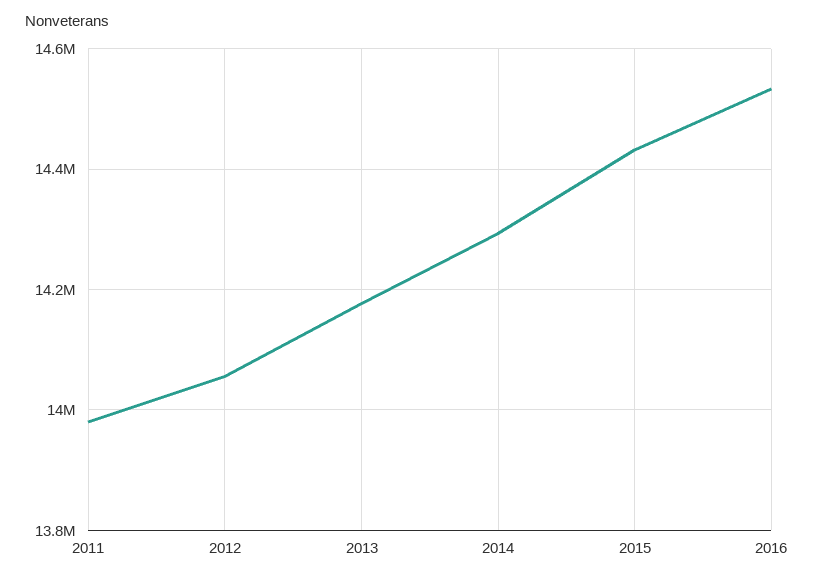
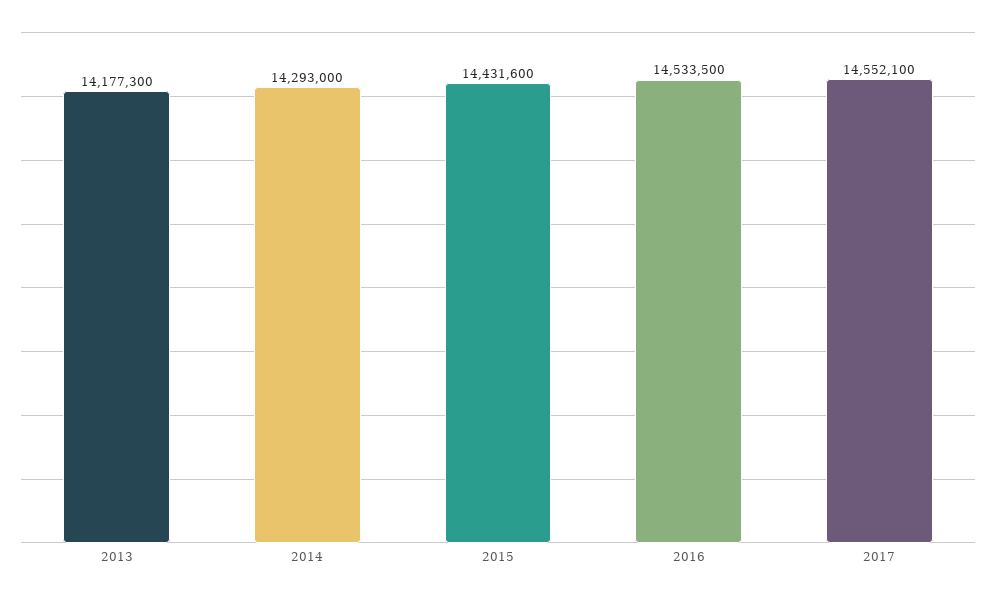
2011: 13980000 -> none
2012: 14060000 -> none
2017: none -> 14552100

